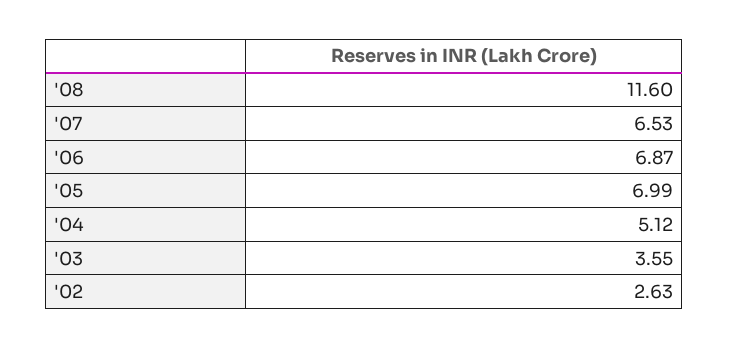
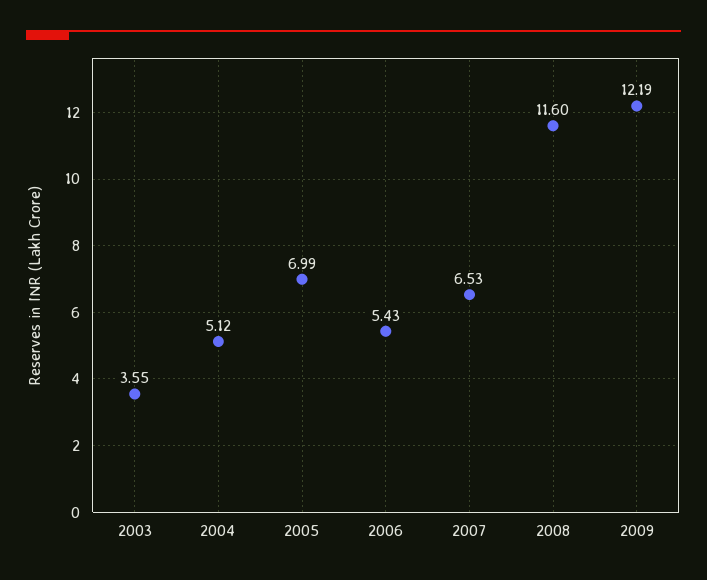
'06: 6.87 -> 5.43
'02: 2.63 -> none
2009: none -> 12.19

